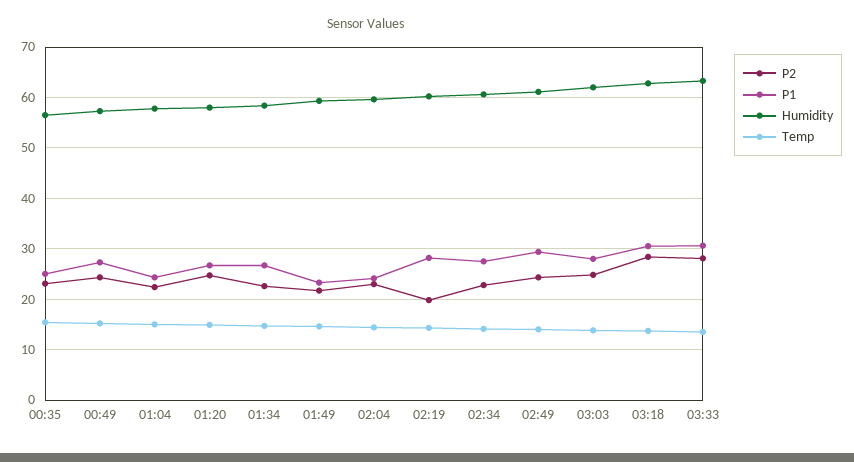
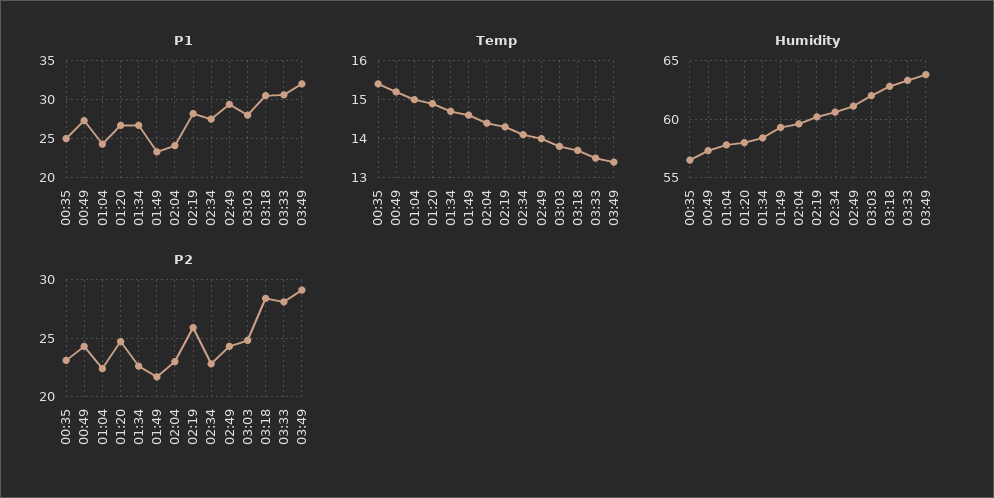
P2, 02:19: 20 -> 26
P1, 03:49: none -> 32
Temp, 03:49: none -> 13.5
Humidity, 03:49: none -> 64
P2, 03:49: none -> 29

